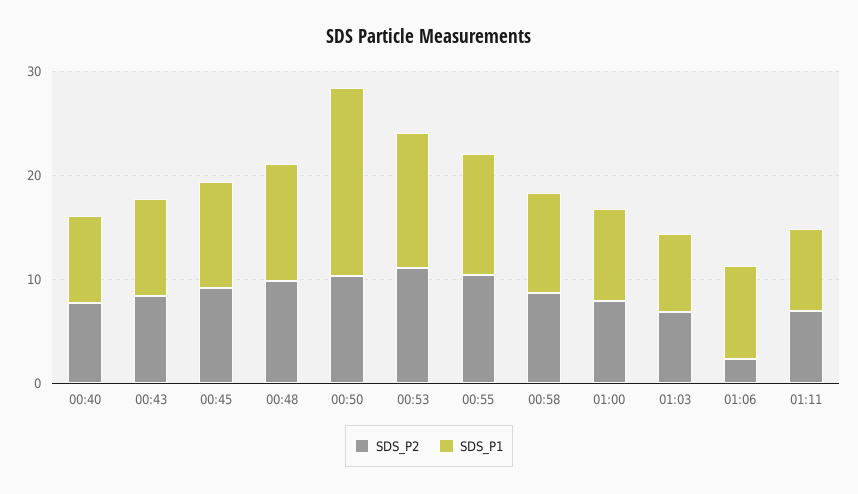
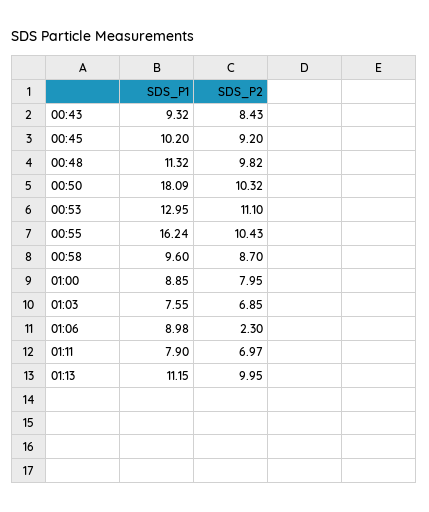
SDS_P2, 00:40: 8 -> none
SDS_P1, 00:40: 8 -> none
SDS_P1, 00:55: 12 -> 16.24
SDS_P1, 01:13: none -> 11.15
SDS_P2, 01:13: none -> 9.95

